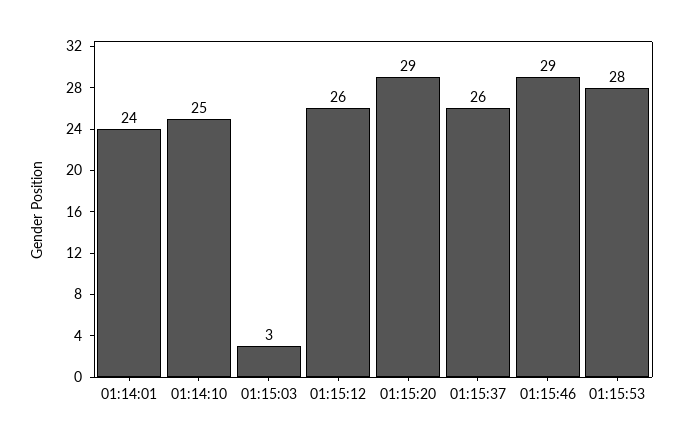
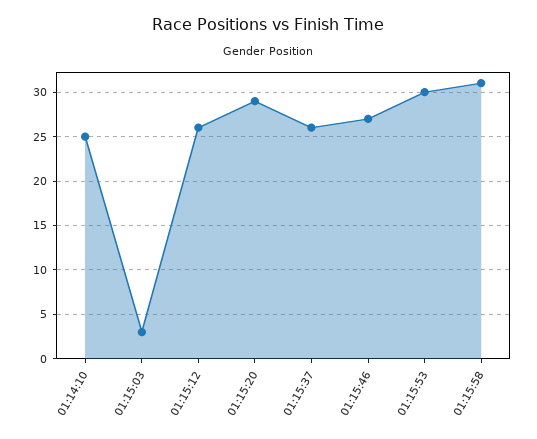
01:14:01: 24 -> none
01:15:46: 29 -> 27
01:15:53: 28 -> 30
01:15:58: none -> 31

